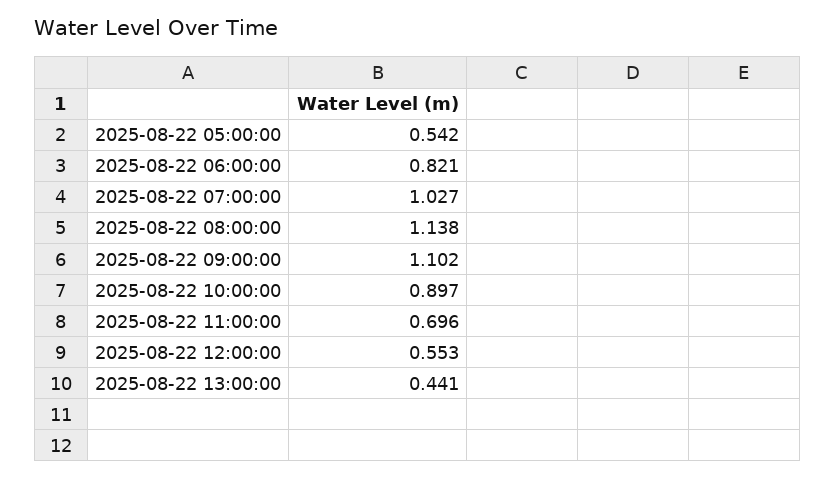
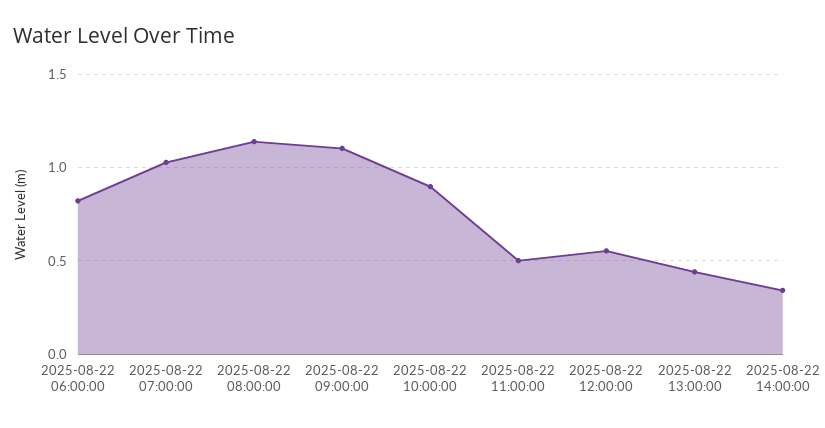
2025-08-22 05:00:00: 0.542 -> none
2025-08-22 11:00:00: 0.696 -> 0.5
2025-08-22 14:00:00: none -> 0.35

